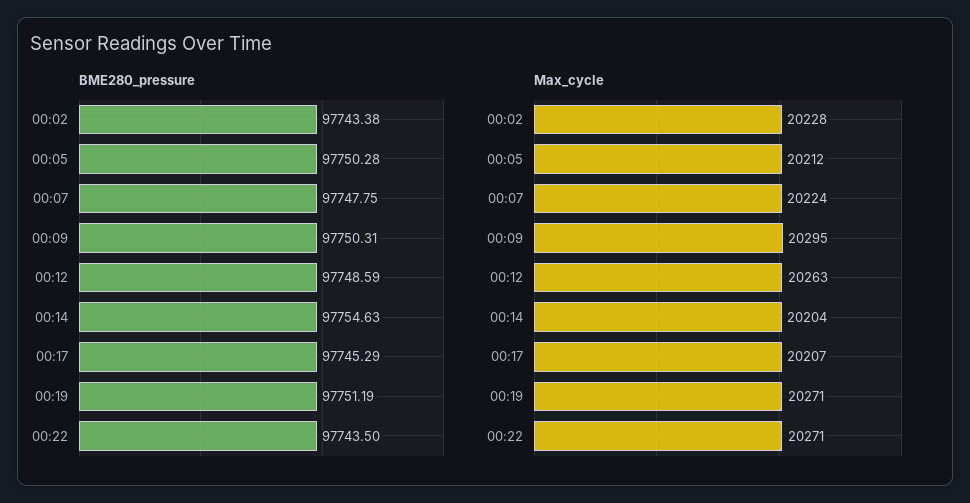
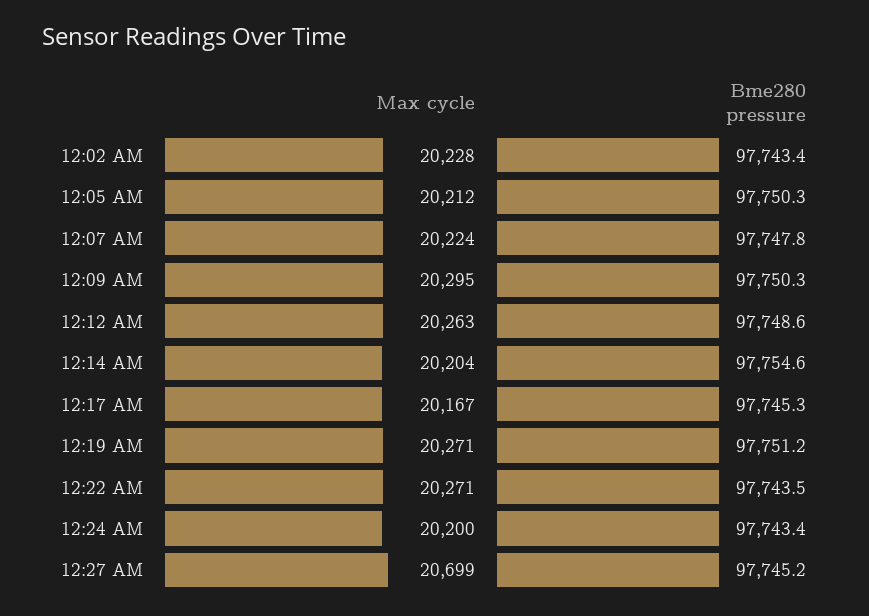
Max_cycle, 00:17: 20207 -> 20167
Max_cycle, 12:24 AM: none -> 20200
BME280_pressure, 12:24 AM: none -> 97743.4
Max_cycle, 12:27 AM: none -> 20699
BME280_pressure, 12:27 AM: none -> 97745.2

